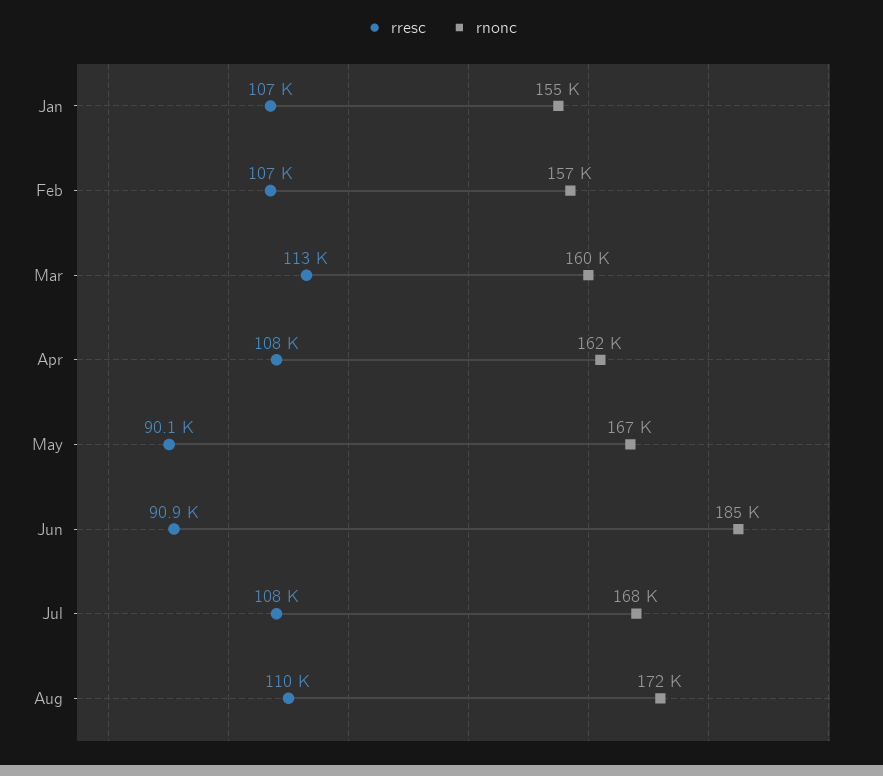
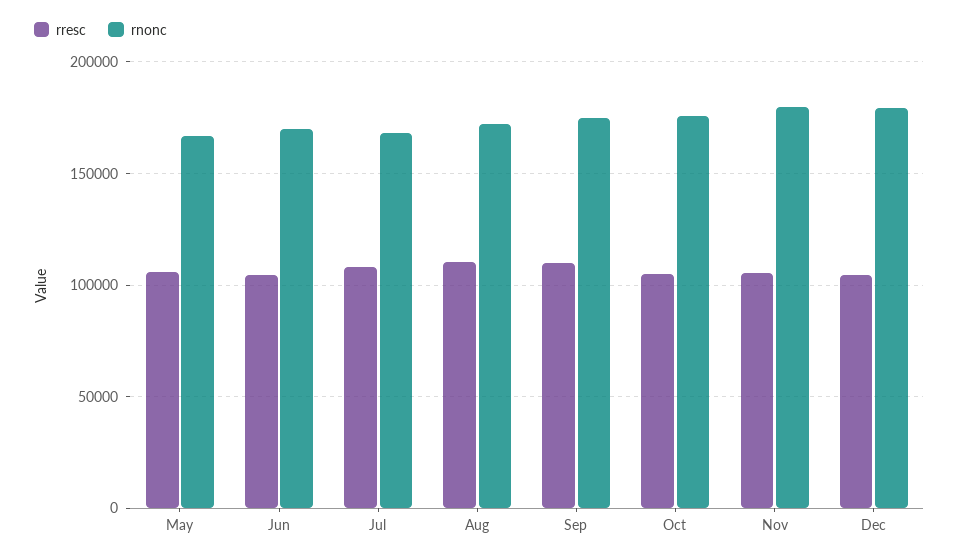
rresc, Jan: 107000 -> none
rnonc, Jan: 155000 -> none
rresc, Feb: 107000 -> none
rnonc, Feb: 157000 -> none
rresc, Mar: 113000 -> none
rnonc, Mar: 160000 -> none
rresc, Apr: 108000 -> none
rnonc, Apr: 162000 -> none
rresc, May: 90100 -> 105000
rresc, Jun: 90900 -> 105000
rnonc, Jun: 185000 -> 170000
rresc, Sep: none -> 110000
rnonc, Sep: none -> 175000
rresc, Oct: none -> 105000
rnonc, Oct: none -> 175000
rresc, Nov: none -> 105000
rnonc, Nov: none -> 180000
rresc, Dec: none -> 105000
rnonc, Dec: none -> 180000

